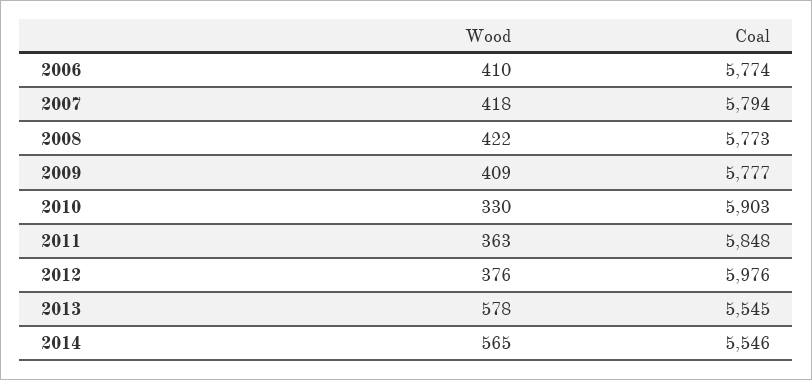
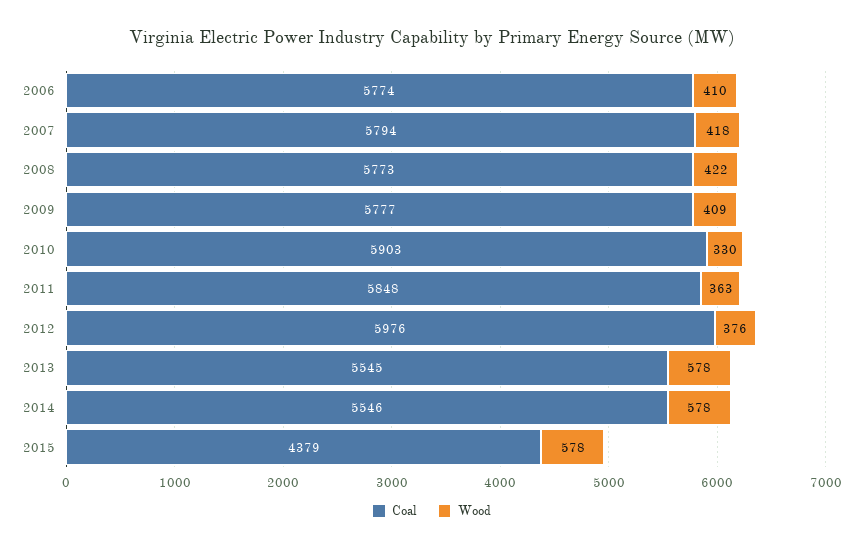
Wood, 2014: 565 -> 578
Coal, 2015: none -> 4379
Wood, 2015: none -> 578

